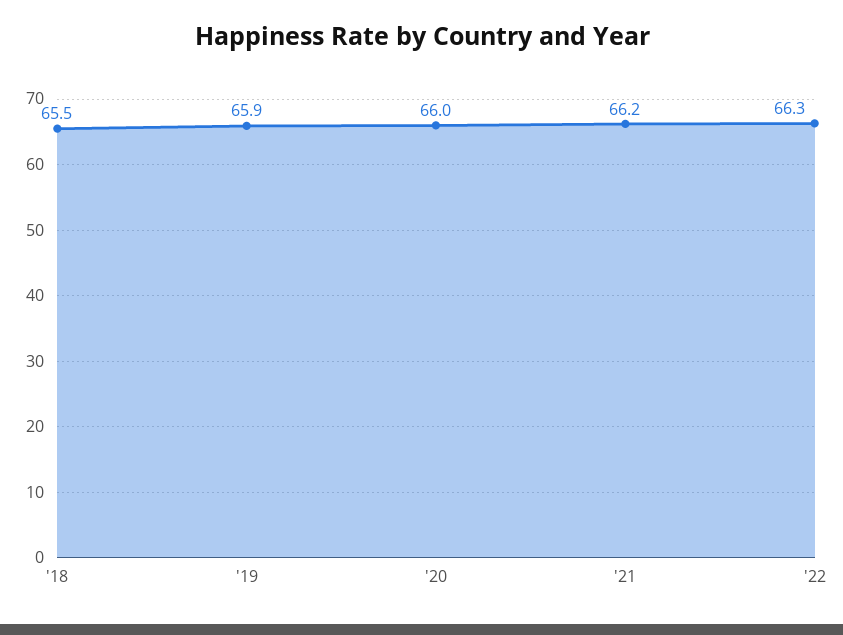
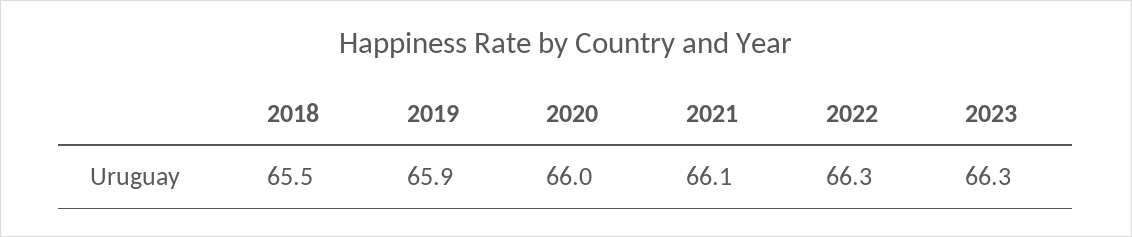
'21: 66.2 -> 66.1
2023: none -> 66.3

